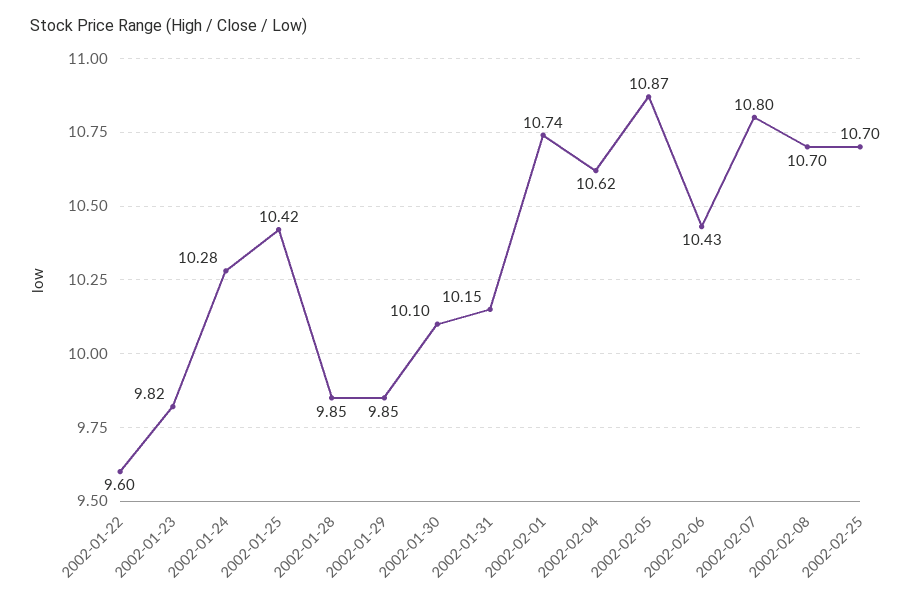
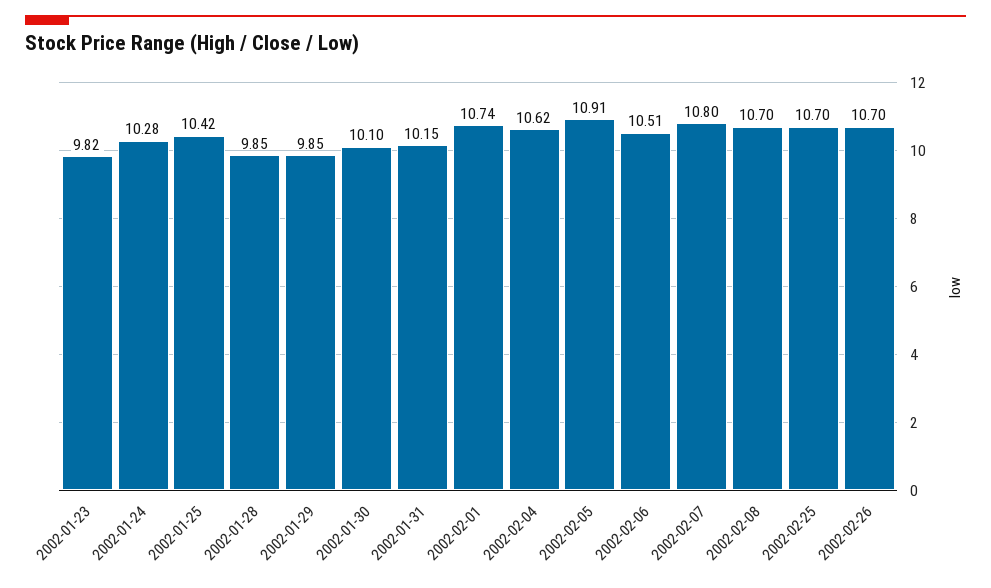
2002-01-22: 9.6 -> none
2002-02-05: 10.87 -> 10.91
2002-02-06: 10.43 -> 10.51
2002-02-26: none -> 10.7

